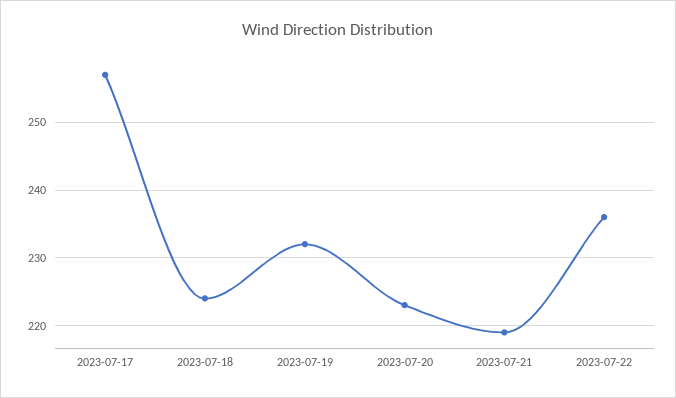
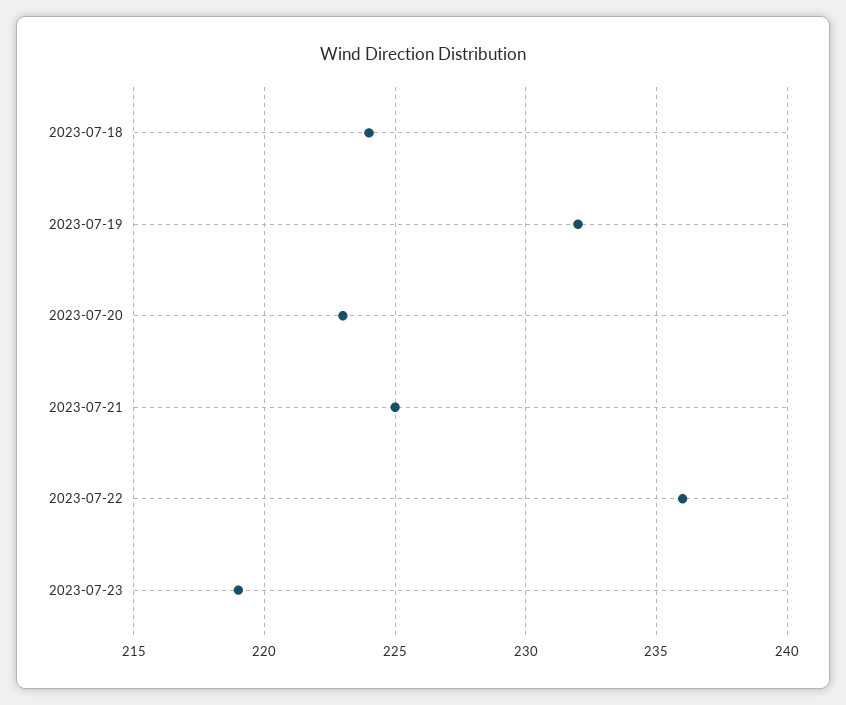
2023-07-17: 257 -> none
2023-07-21: 219 -> 225
2023-07-23: none -> 219

